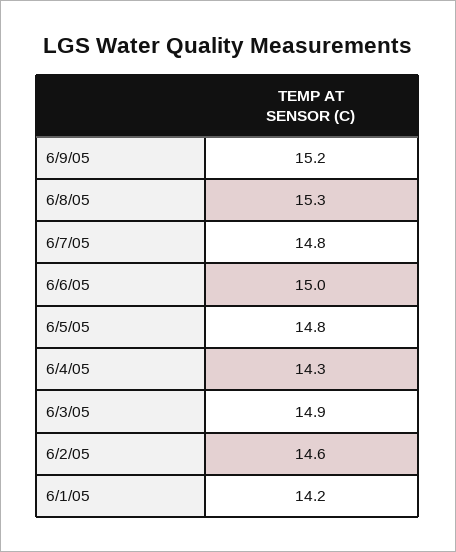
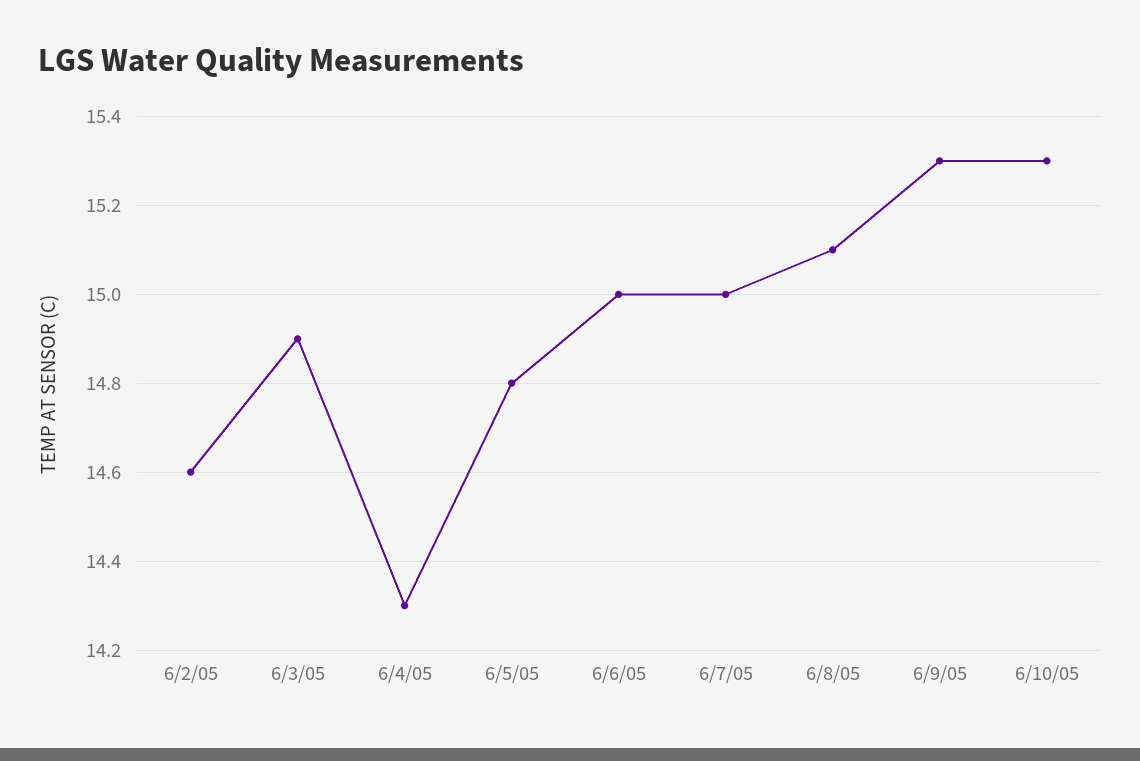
6/9/05: 15.2 -> 15.3
6/8/05: 15.3 -> 15.1
6/7/05: 14.8 -> 15
6/1/05: 14.2 -> none
6/10/05: none -> 15.3

